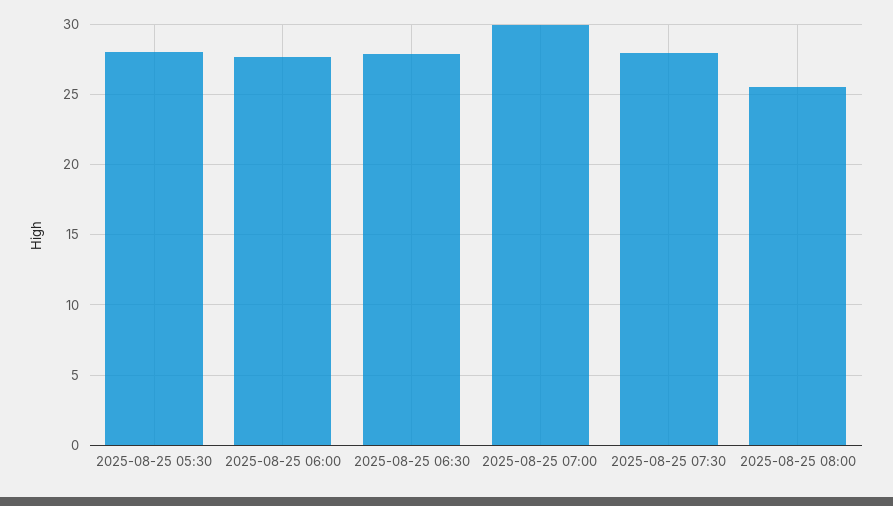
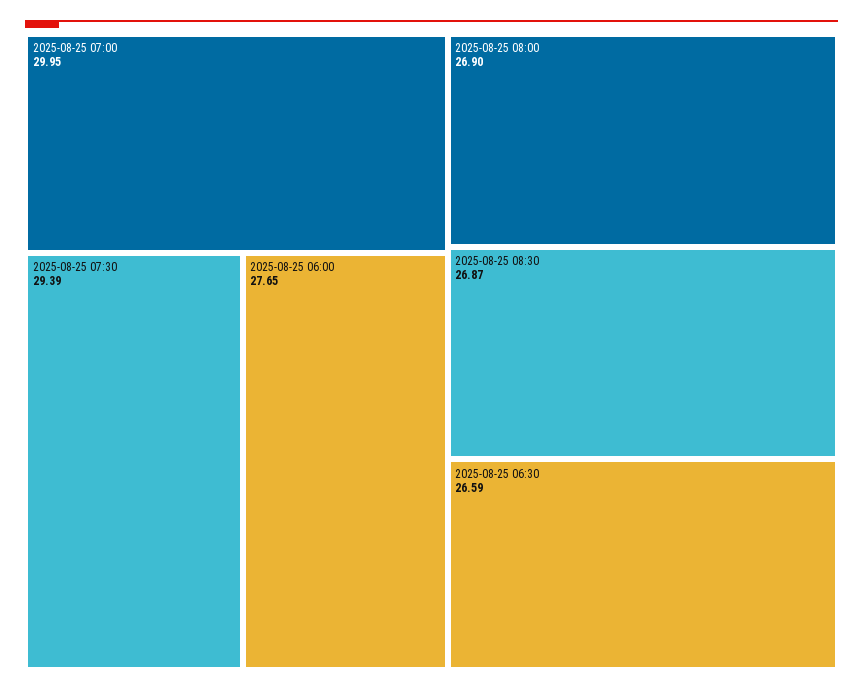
2025-08-25 05:30: 28 -> none
2025-08-25 06:30: 28 -> 26.59
2025-08-25 07:30: 28 -> 29.39
2025-08-25 08:00: 25.5 -> 26.9
2025-08-25 08:30: none -> 26.87

